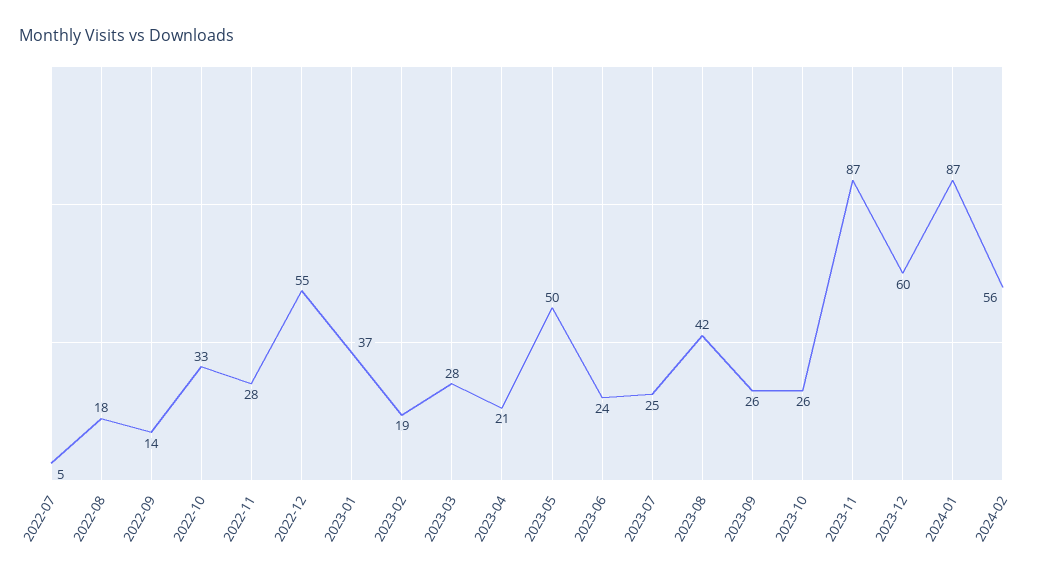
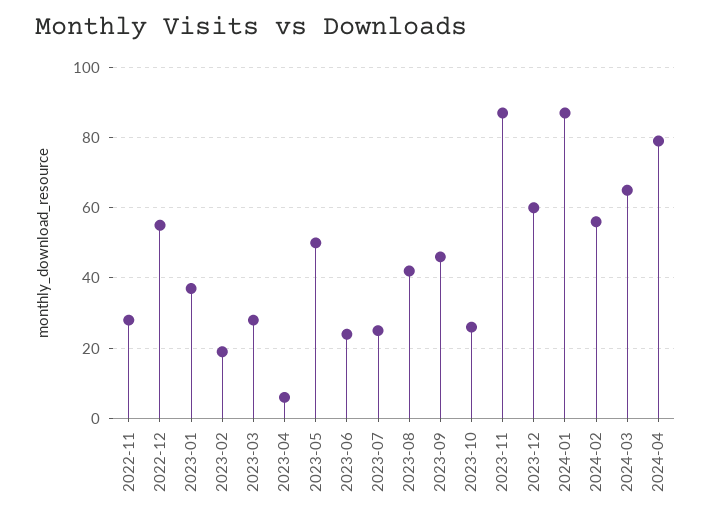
2022-07: 5 -> none
2022-08: 18 -> none
2022-09: 14 -> none
2022-10: 33 -> none
2023-04: 21 -> 5
2023-09: 26 -> 45
2024-03: none -> 65
2024-04: none -> 80

